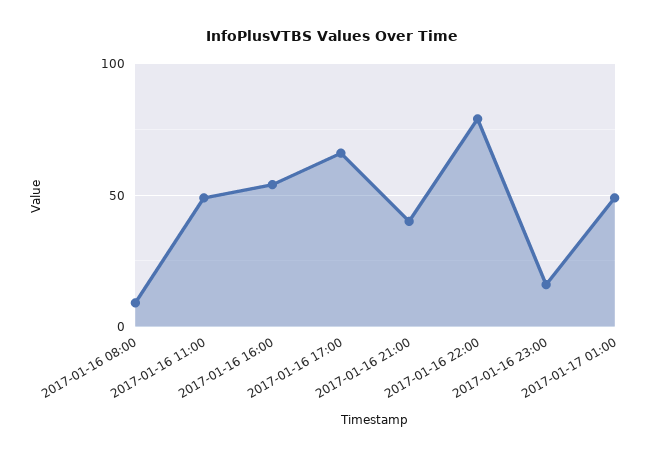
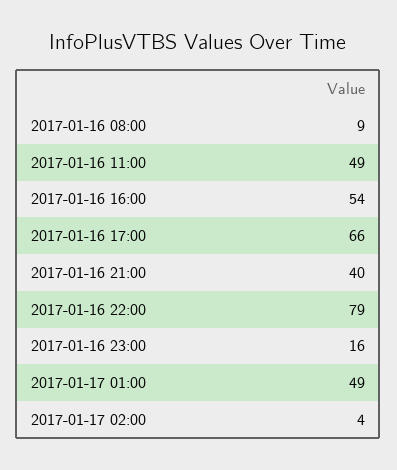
2017-01-17 02:00: none -> 4

